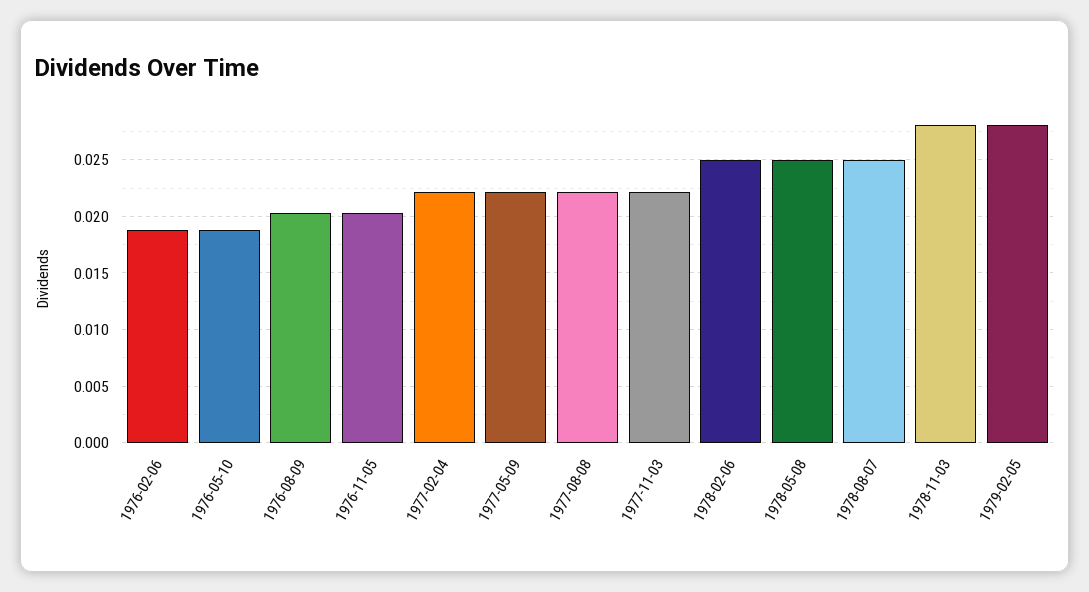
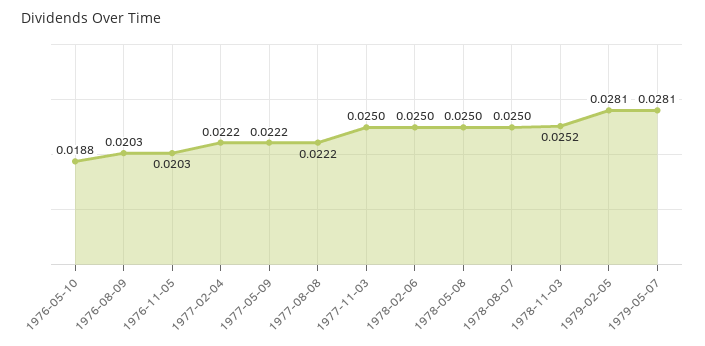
1976-02-06: 0.019 -> none
1977-11-03: 0.022 -> 0.025
1978-11-03: 0.028 -> 0.0252
1979-05-07: none -> 0.0281

